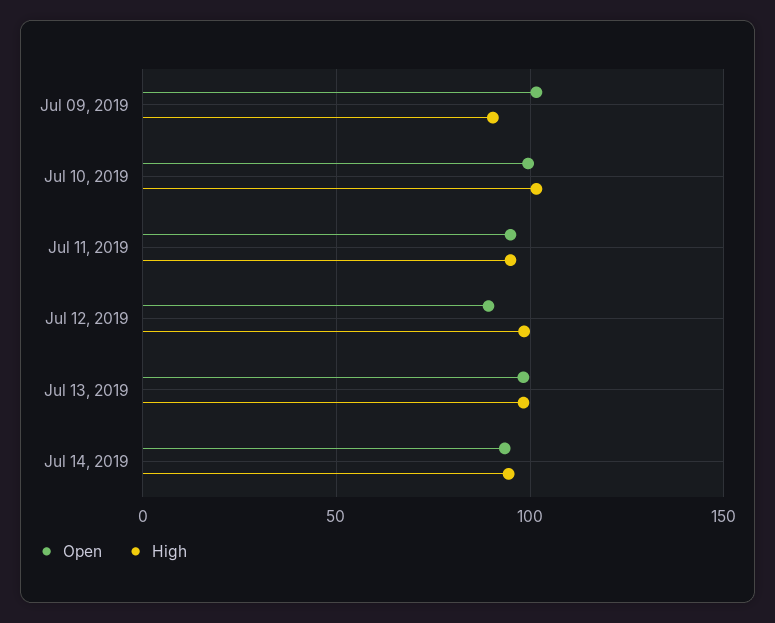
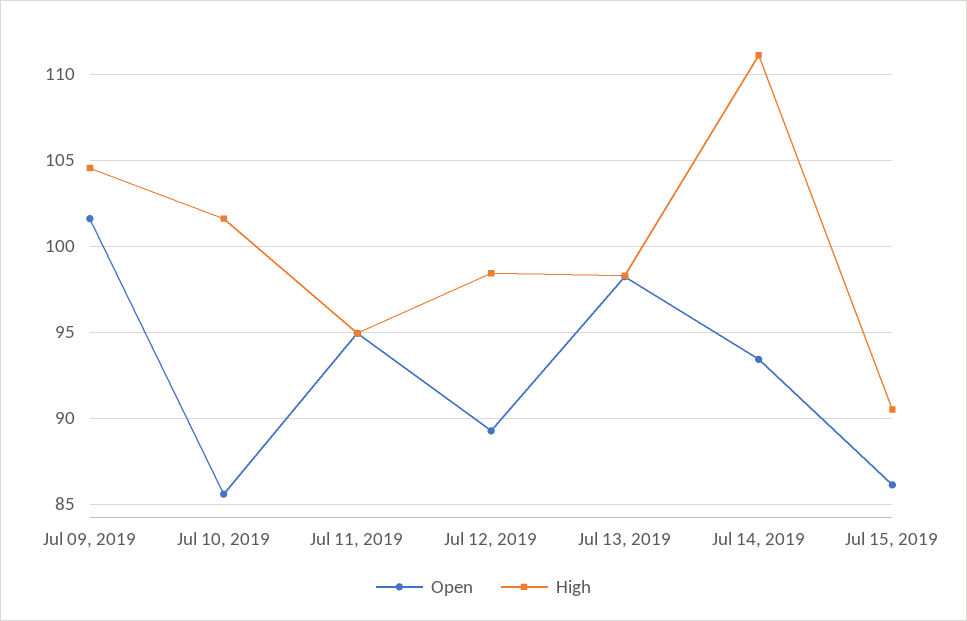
High, Jul 09, 2019: 90 -> 104.5
Open, Jul 10, 2019: 100 -> 85.5
High, Jul 14, 2019: 95 -> 111
Open, Jul 15, 2019: none -> 86
High, Jul 15, 2019: none -> 90.5

